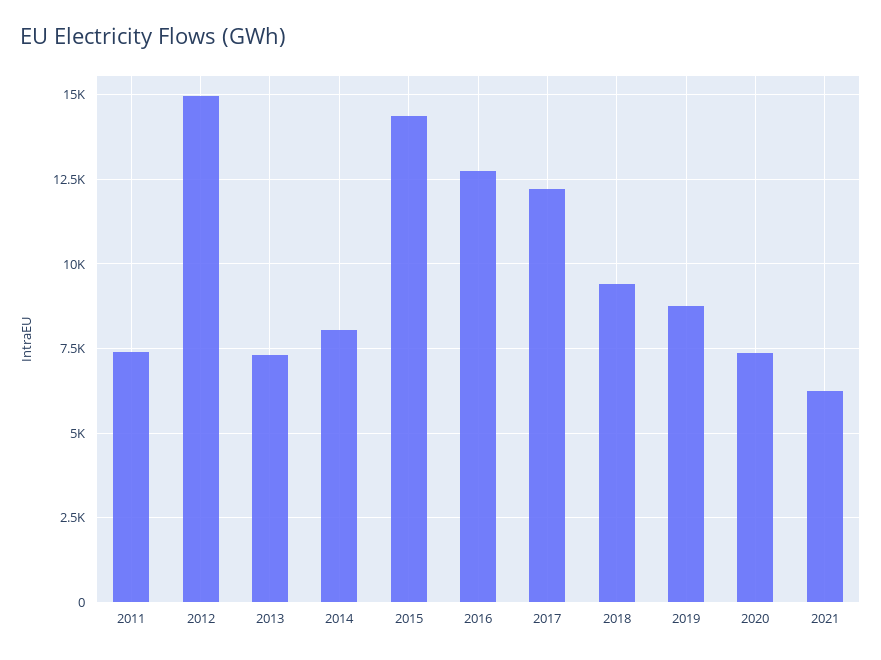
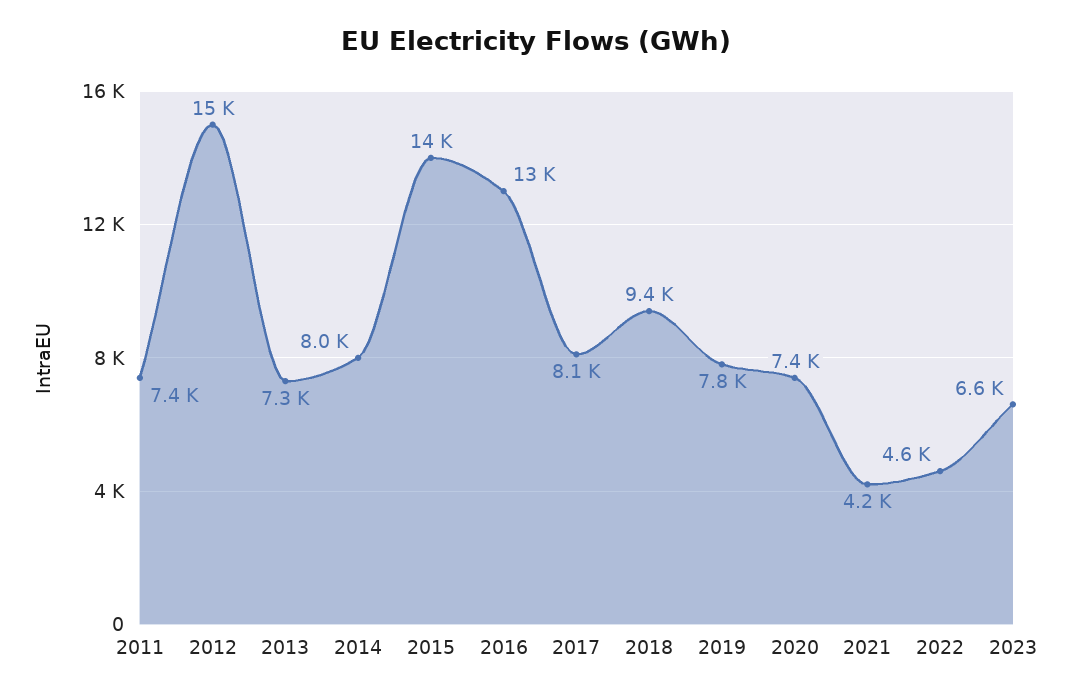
2017: 12250 -> 8100
2019: 8750 -> 7800
2021: 6250 -> 4200
2022: none -> 4600
2023: none -> 6600

